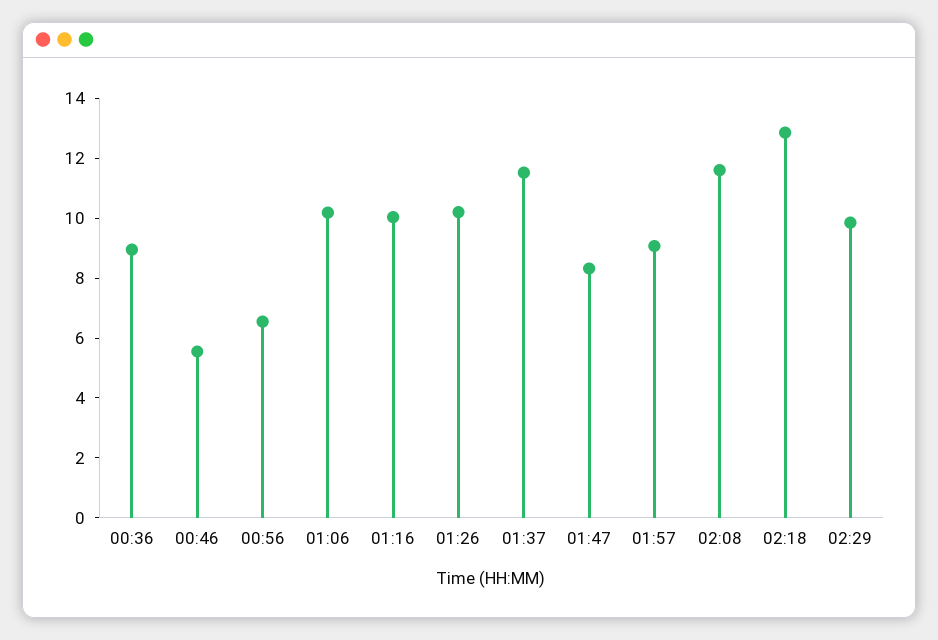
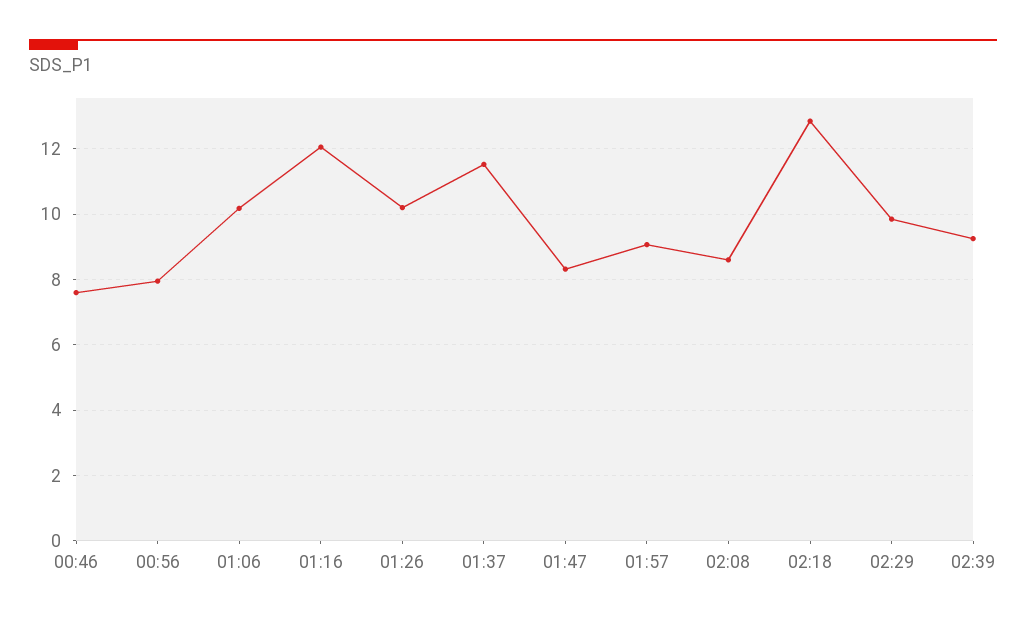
00:36: 9 -> none
00:46: 5.5 -> 7.6
00:56: 6.5 -> 8
01:16: 10 -> 12
02:08: 11.5 -> 8.6
02:39: none -> 9.2

